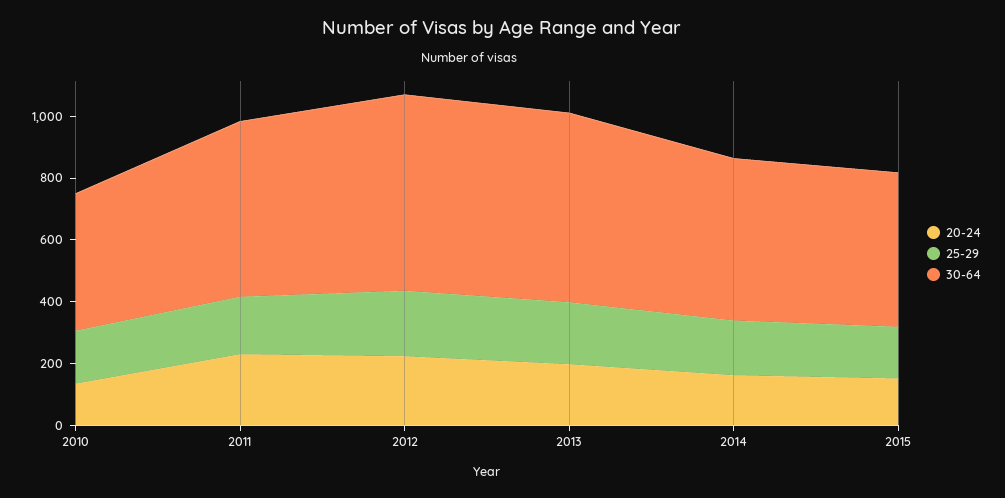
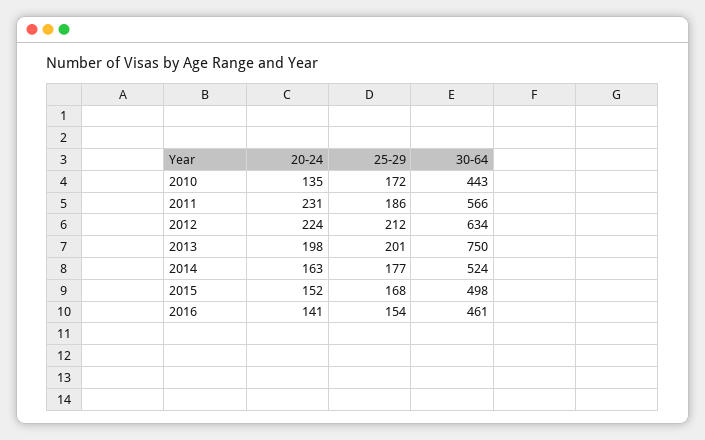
30-64, 2013: 600 -> 750
20-24, 2016: none -> 141
25-29, 2016: none -> 154
30-64, 2016: none -> 461

